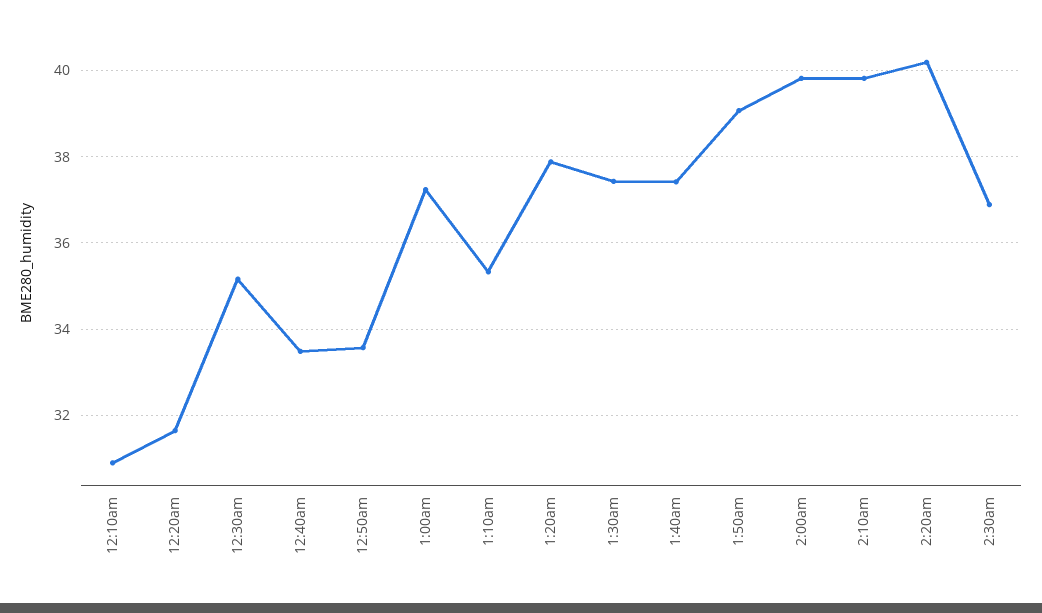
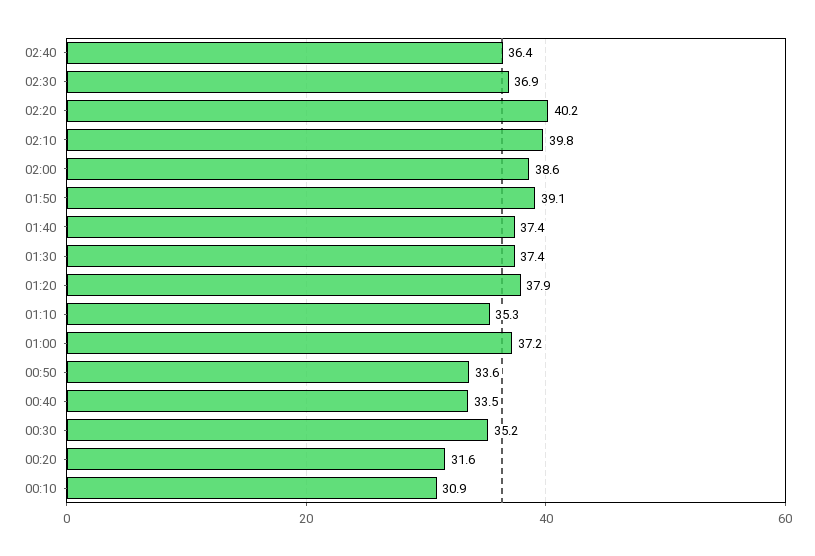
2:00am: 39.8 -> 38.6
02:40: none -> 36.4

